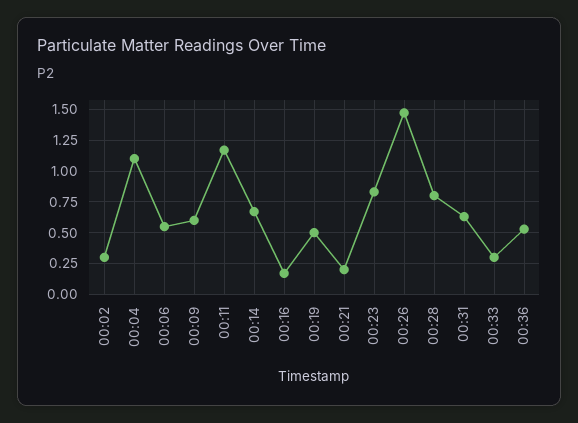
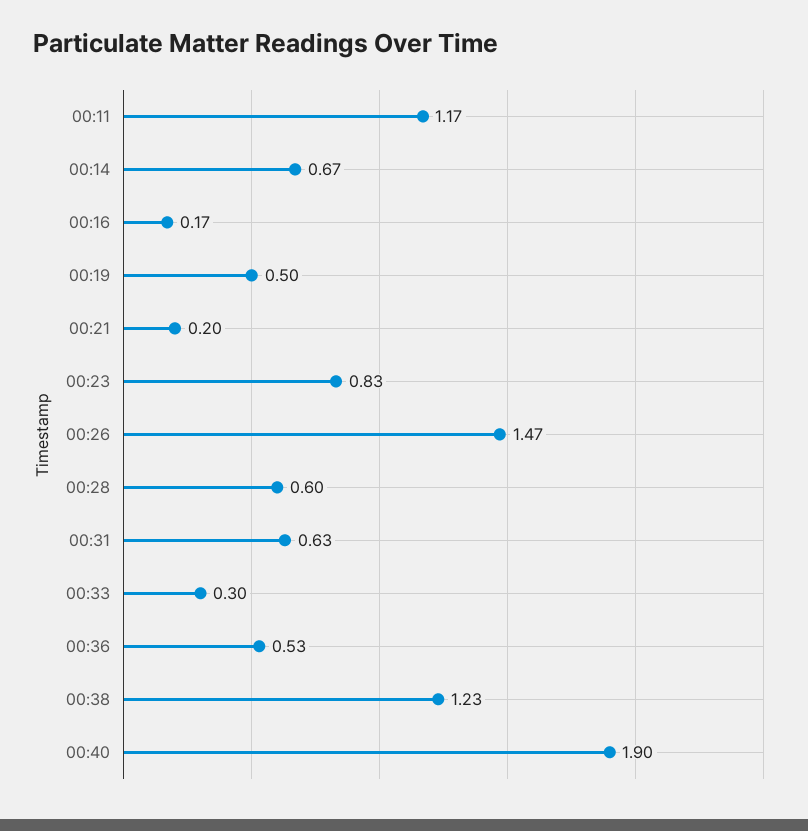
00:02: 0.3 -> none
00:04: 1.1 -> none
00:06: 0.55 -> none
00:09: 0.6 -> none
00:28: 0.8 -> 0.6
00:38: none -> 1.23
00:40: none -> 1.9

